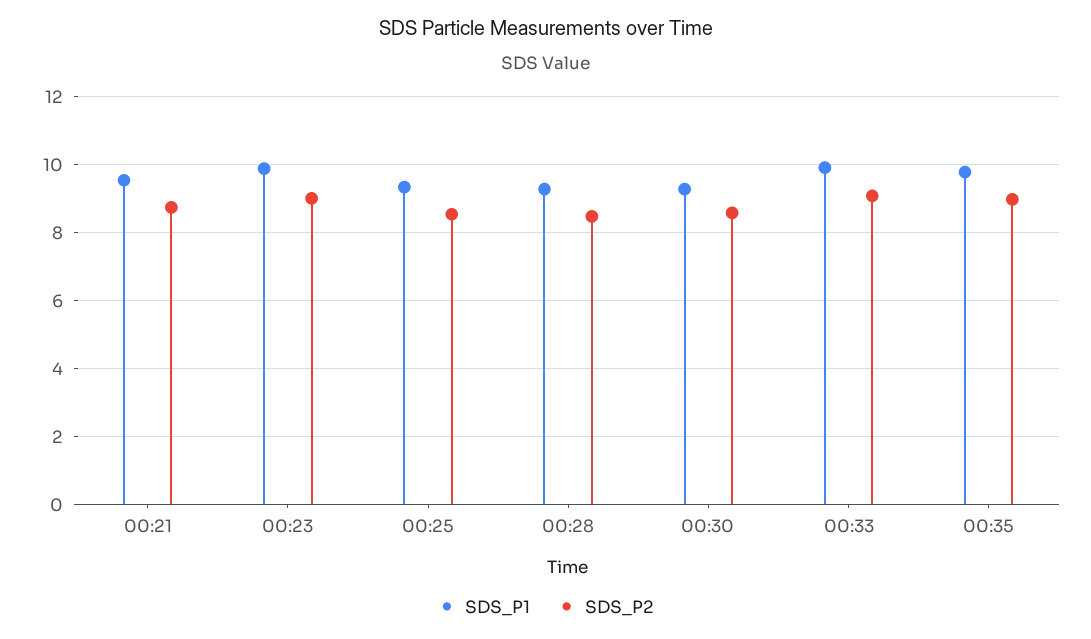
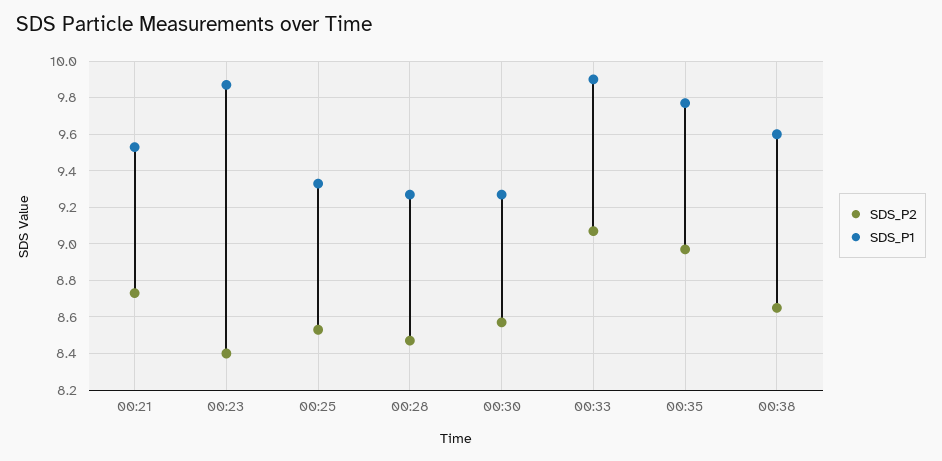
SDS_P2, 00:23: 9 -> 8.4
SDS_P2, 00:38: none -> 8.65
SDS_P1, 00:38: none -> 9.6

